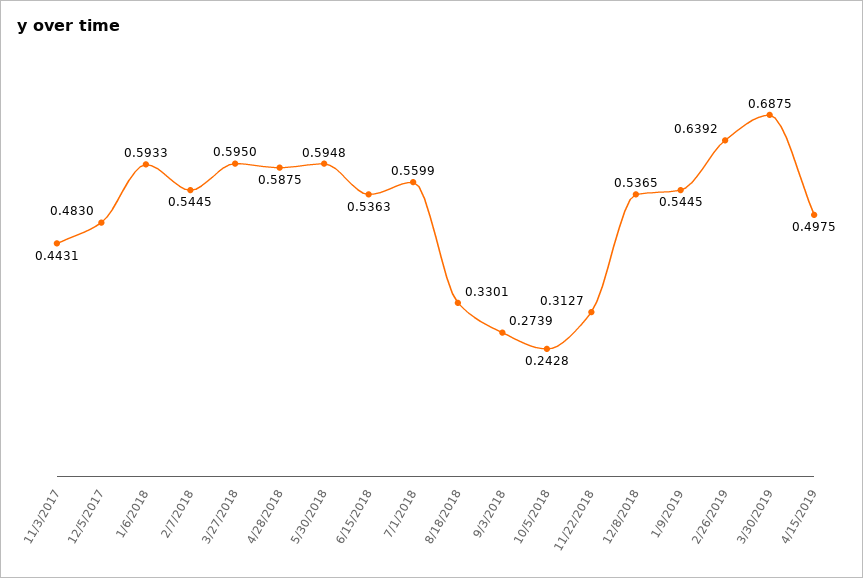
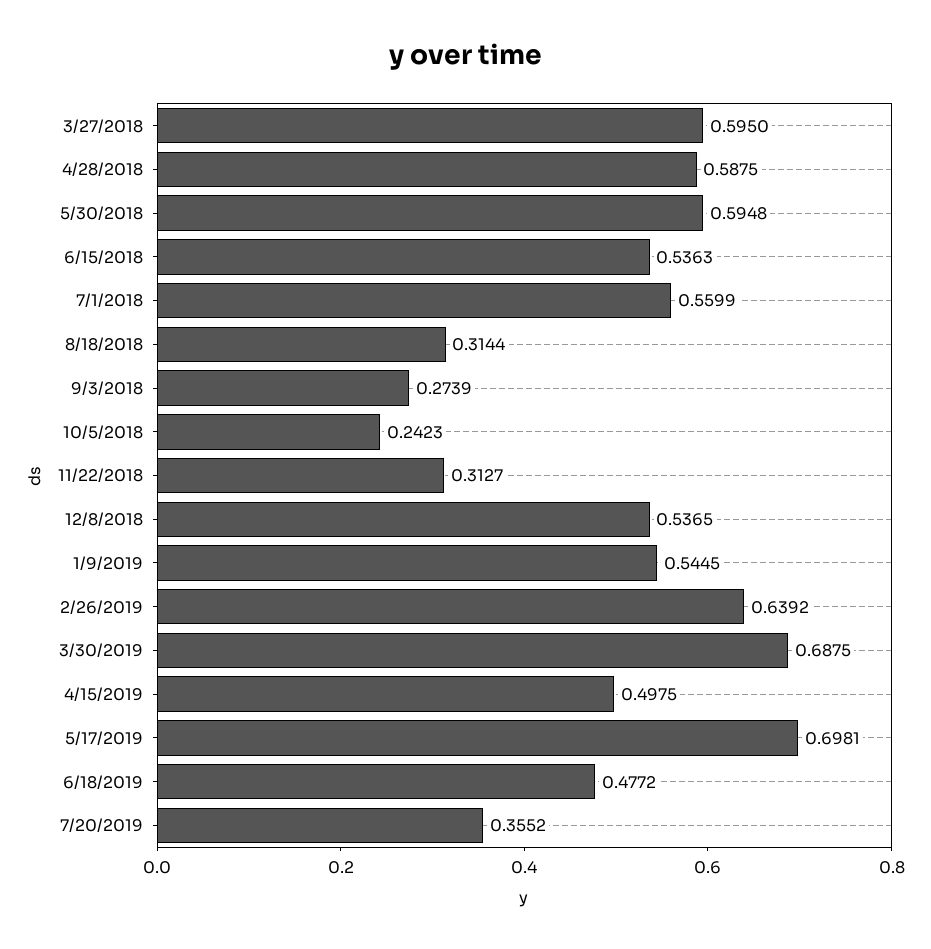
11/3/2017: 0.4431 -> none
12/5/2017: 0.483 -> none
1/6/2018: 0.5933 -> none
2/7/2018: 0.5445 -> none
8/18/2018: 0.3301 -> 0.3144
10/5/2018: 0.2428 -> 0.2423
5/17/2019: none -> 0.6981
6/18/2019: none -> 0.4772
7/20/2019: none -> 0.3552

